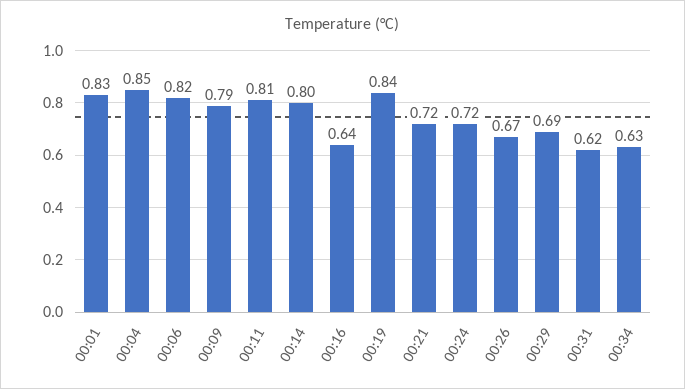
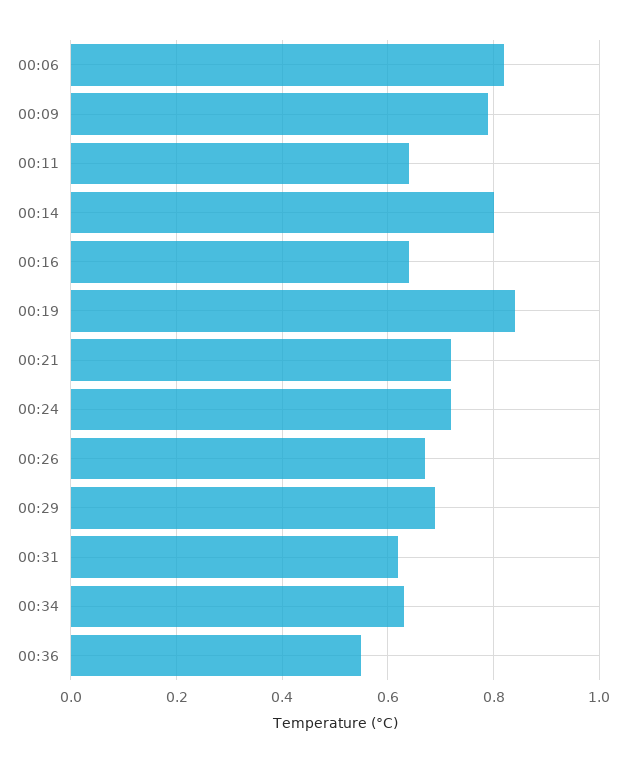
00:01: 0.83 -> none
00:04: 0.85 -> none
00:11: 0.81 -> 0.65
00:36: none -> 0.55

